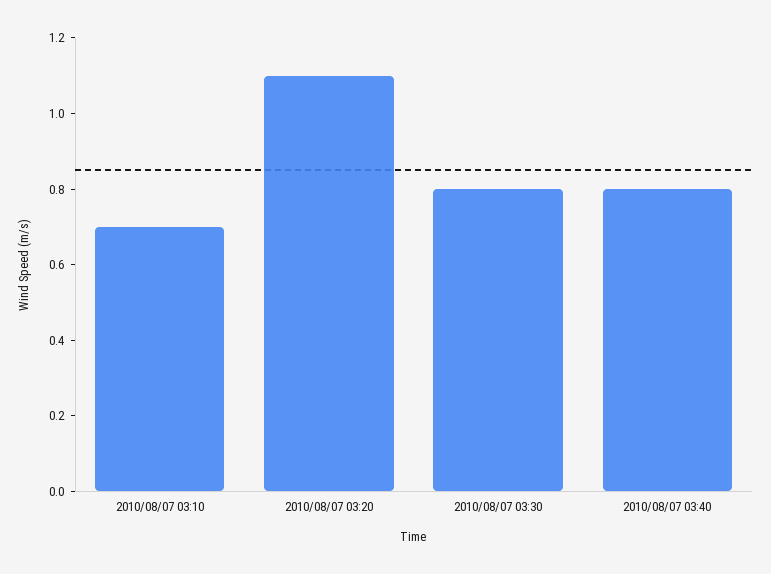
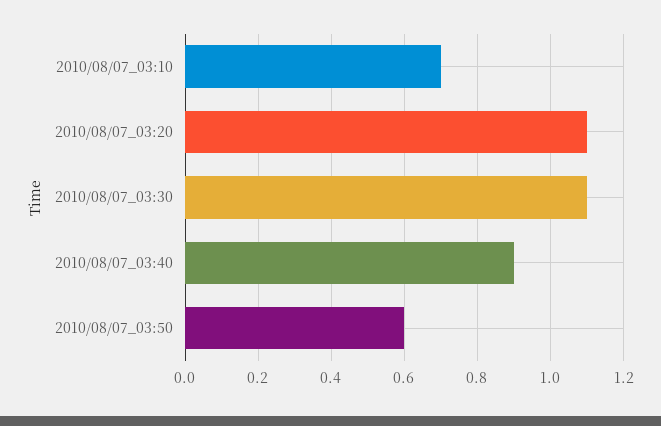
2010/08/07 03:30: 0.8 -> 1.1
2010/08/07 03:40: 0.8 -> 0.9
2010/08/07_03:50: none -> 0.6

